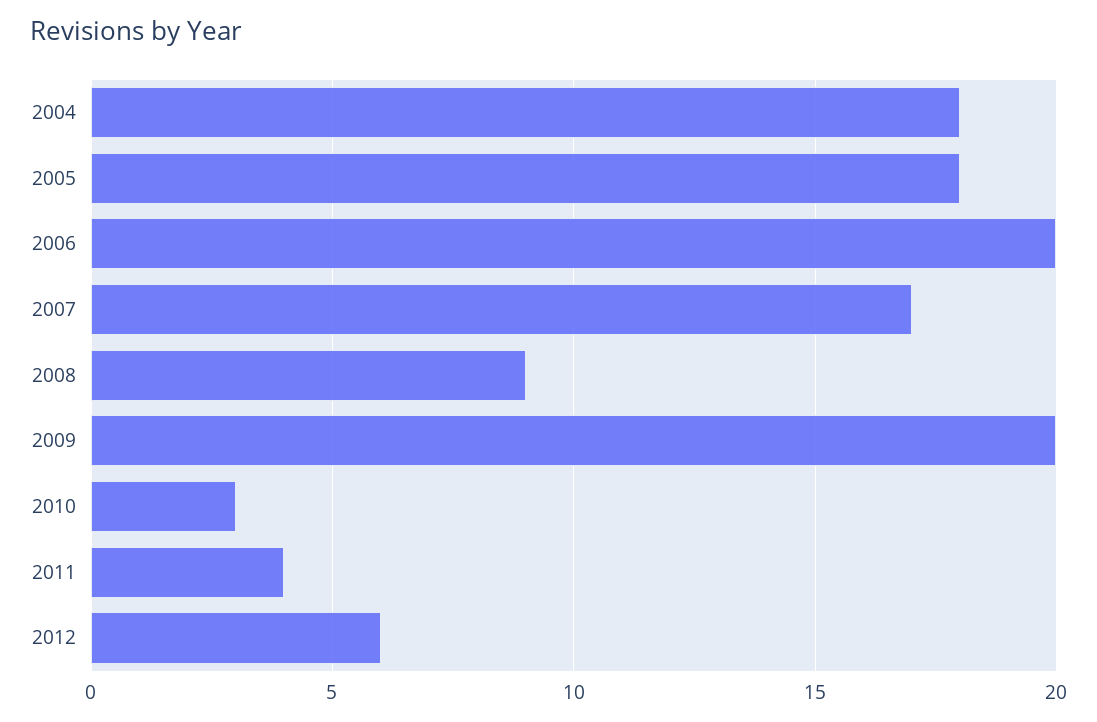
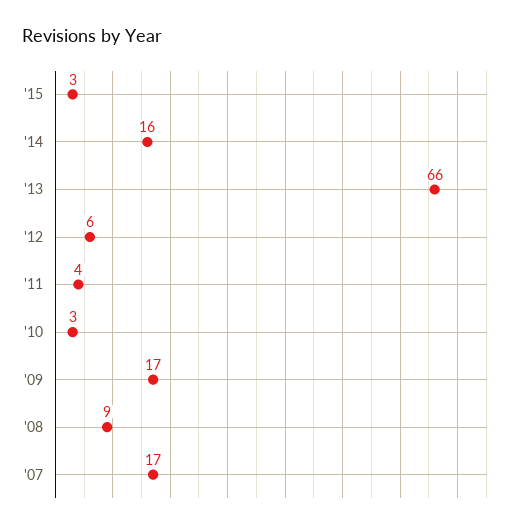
2004: 18 -> none
2005: 18 -> none
2006: 20 -> none
2009: 20 -> 17
'15: none -> 3
'14: none -> 16
'13: none -> 66

